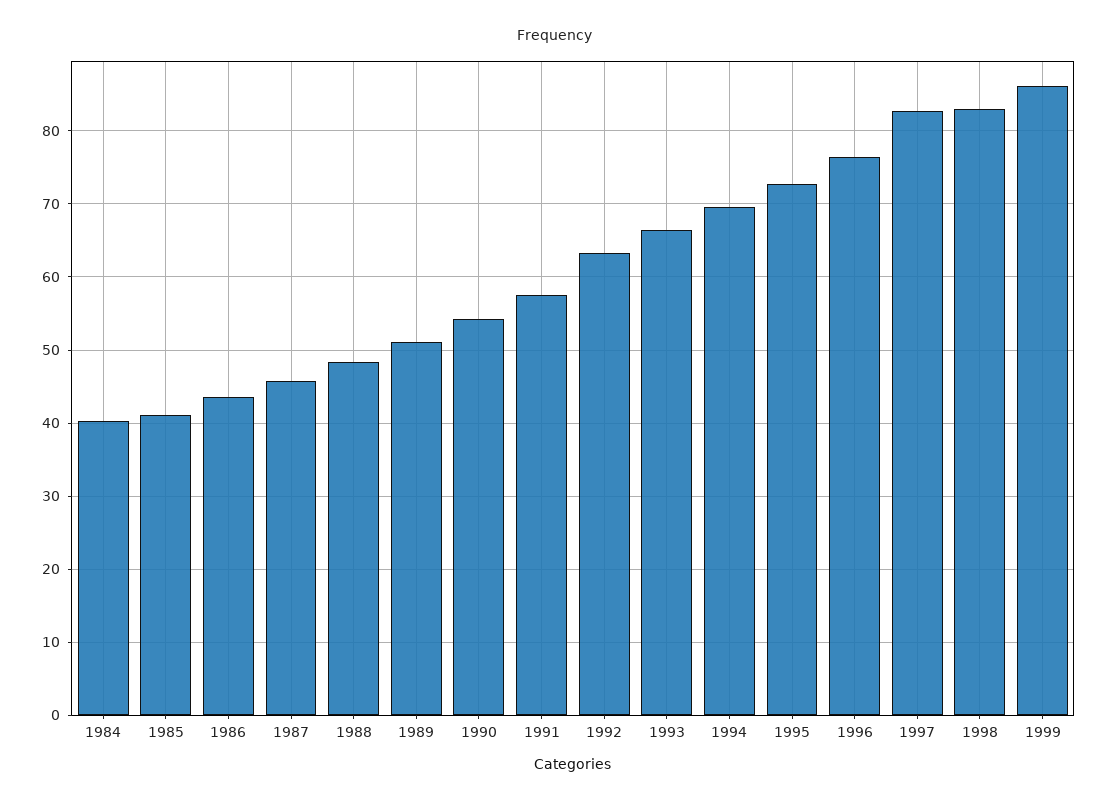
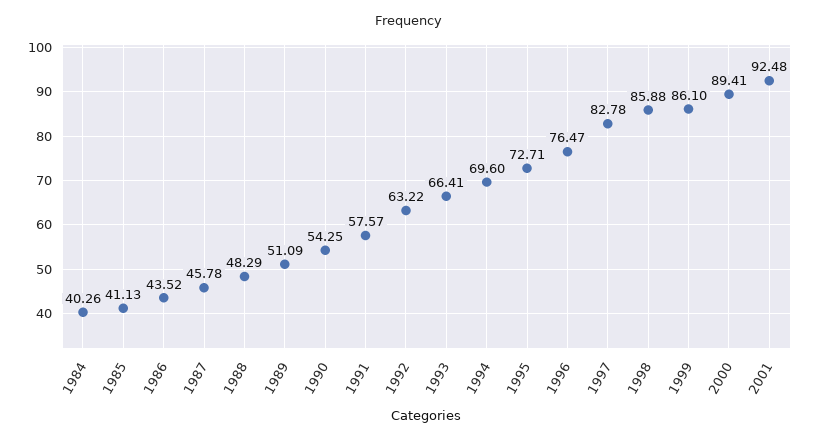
1998: 83 -> 85.88
2000: none -> 89.41
2001: none -> 92.48

